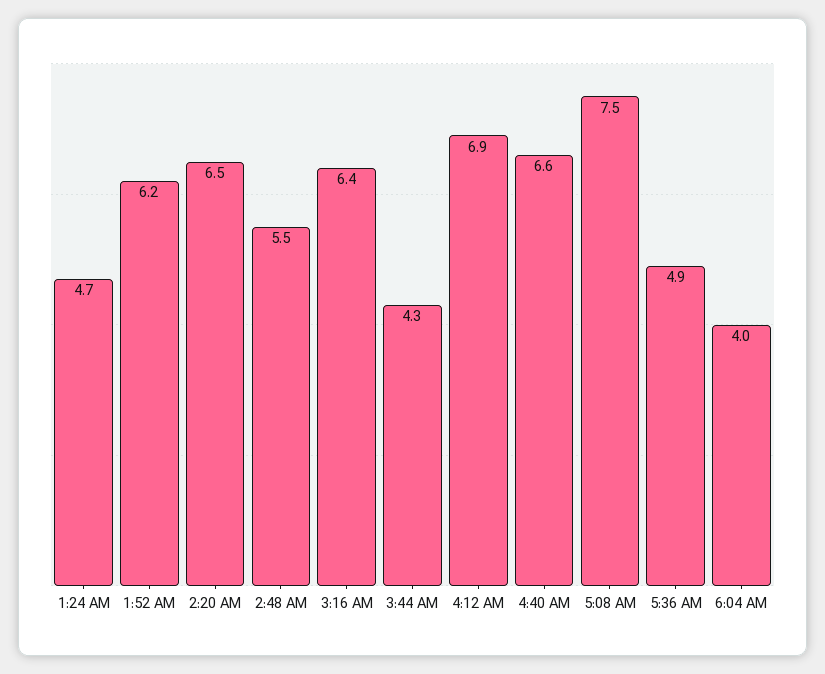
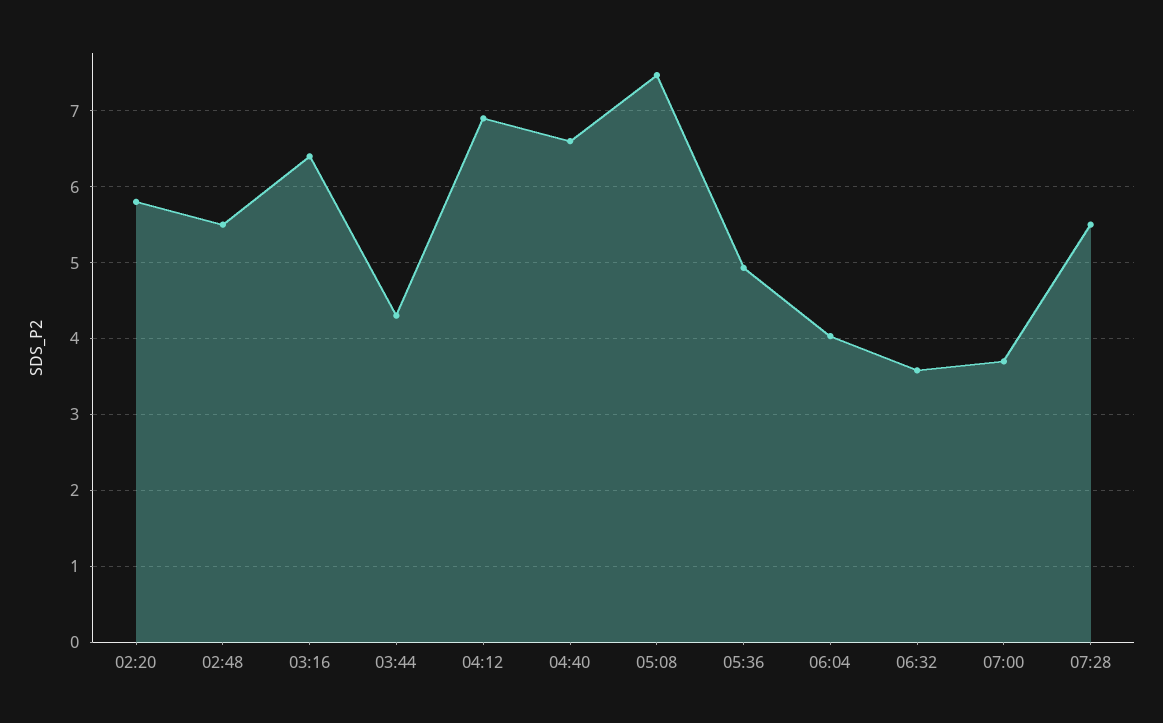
1:24 AM: 4.7 -> none
1:52 AM: 6.2 -> none
2:20 AM: 6.5 -> 5.8
06:32: none -> 3.6
07:00: none -> 3.7
07:28: none -> 5.5

